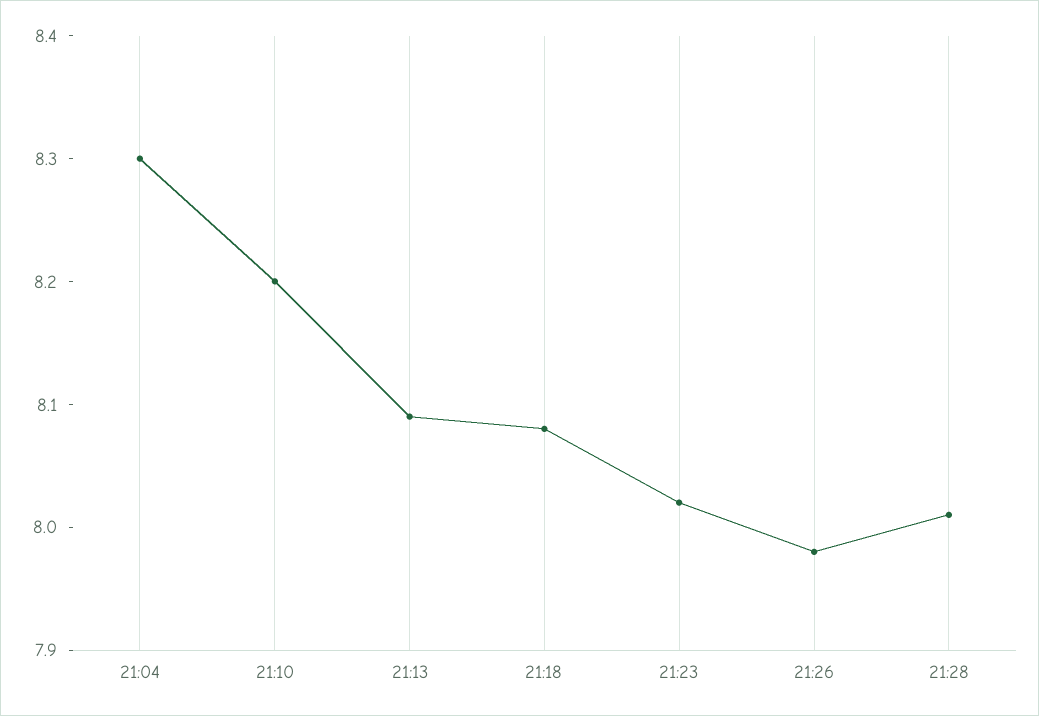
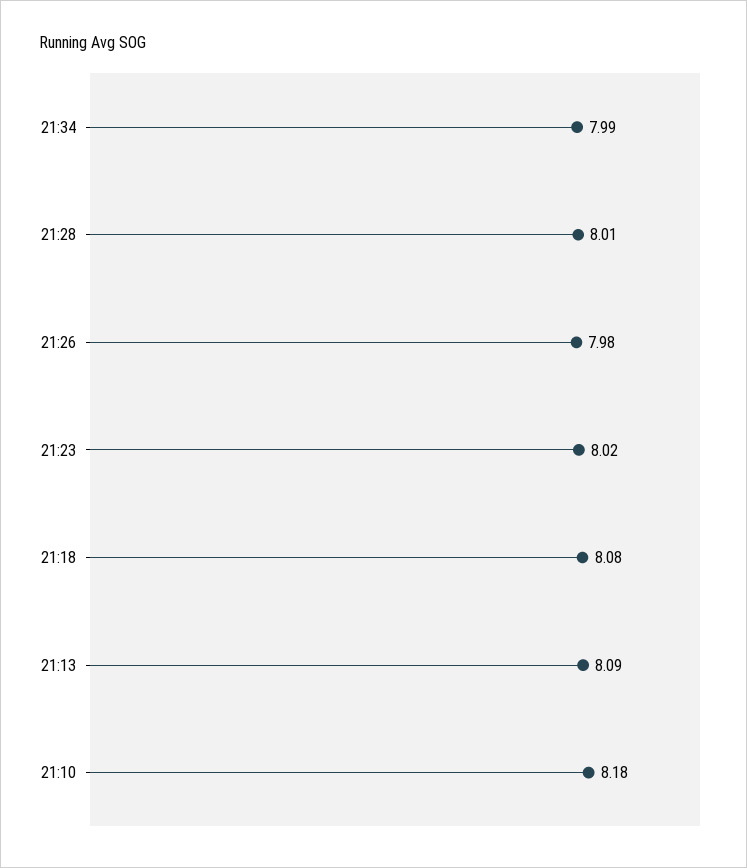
21:04: 8.3 -> none
21:10: 8.2 -> 8.18
21:34: none -> 7.99

